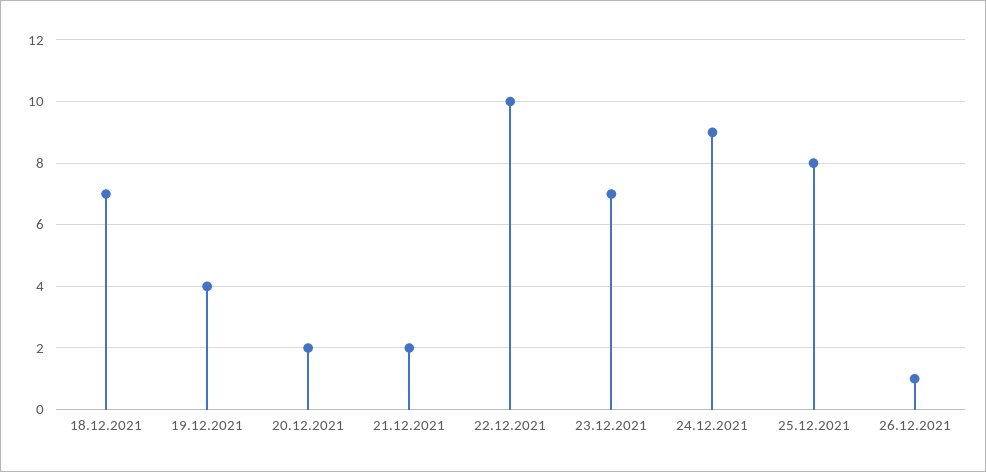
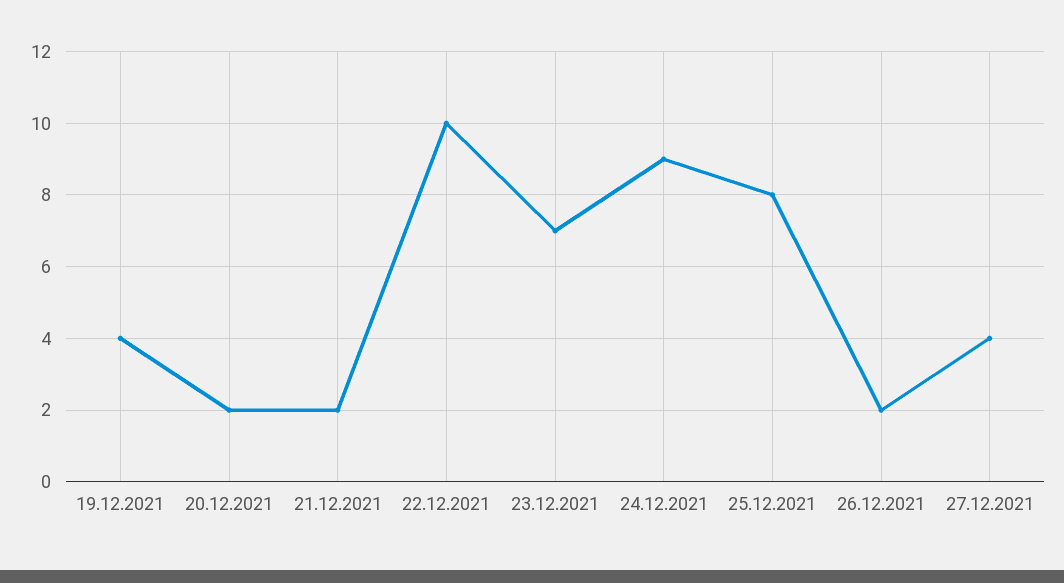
18.12.2021: 7 -> none
26.12.2021: 1 -> 2
27.12.2021: none -> 4

